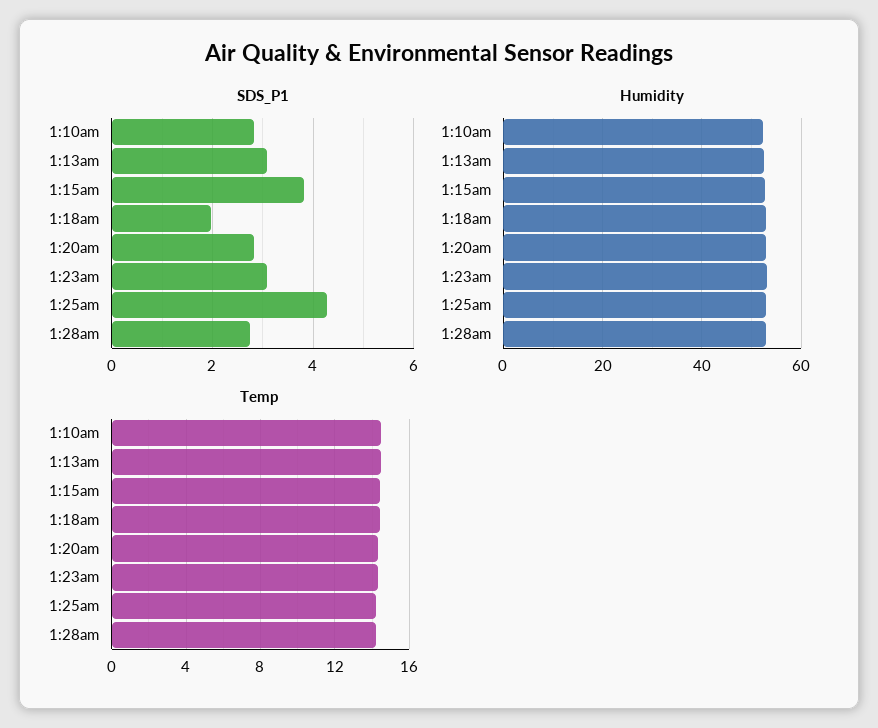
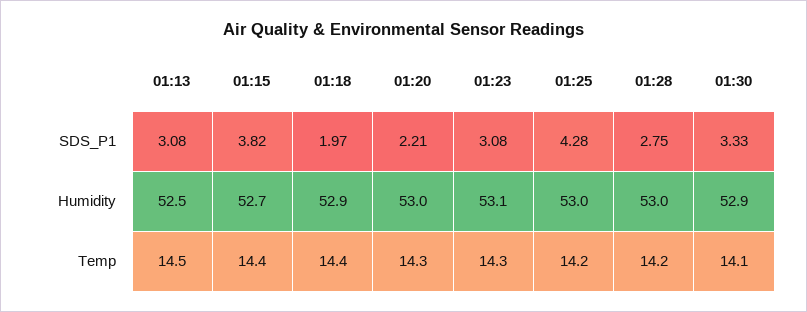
SDS_P1, 1:10am: 2.8 -> none
SDS_P1, 1:20am: 2.8 -> 2.21
Humidity, 1:10am: 52 -> none
Temp, 1:10am: 14.5 -> none
SDS_P1, 01:30: none -> 3.33
Humidity, 01:30: none -> 52.9
Temp, 01:30: none -> 14.1

